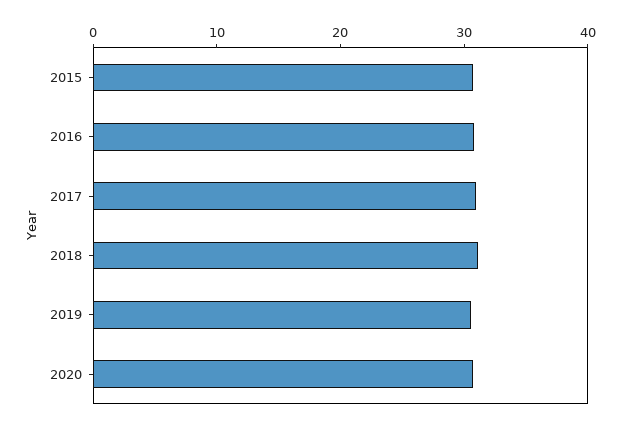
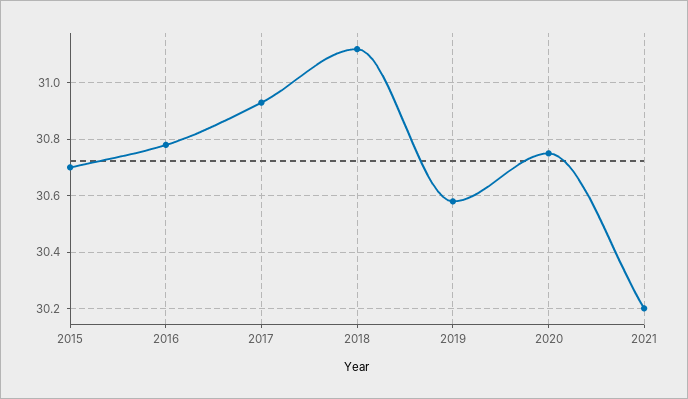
2021: none -> 30.2

